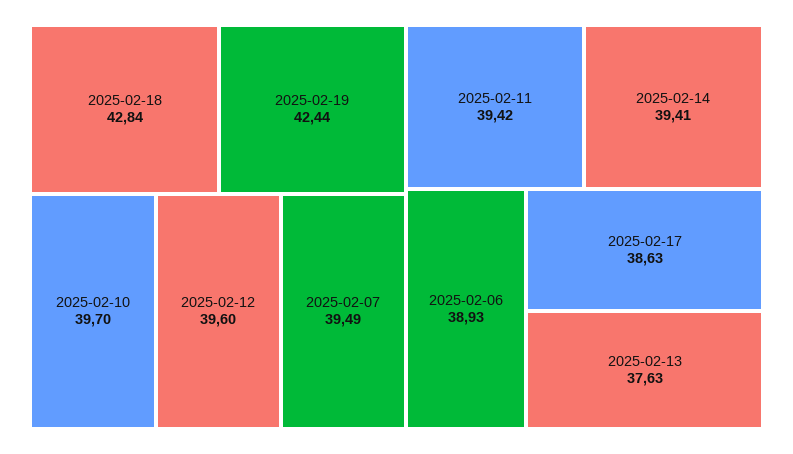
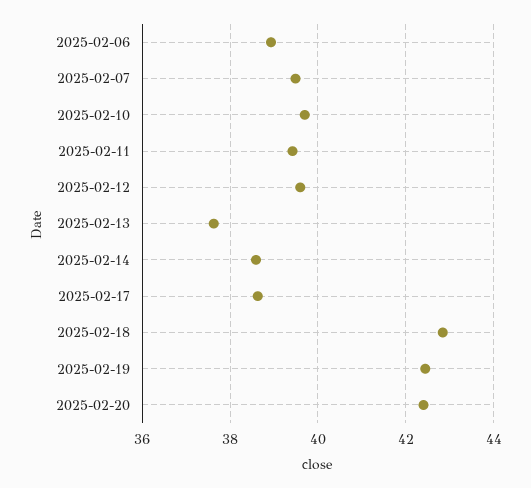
2025-02-14: 39.41 -> 38.6
2025-02-20: none -> 42.4

